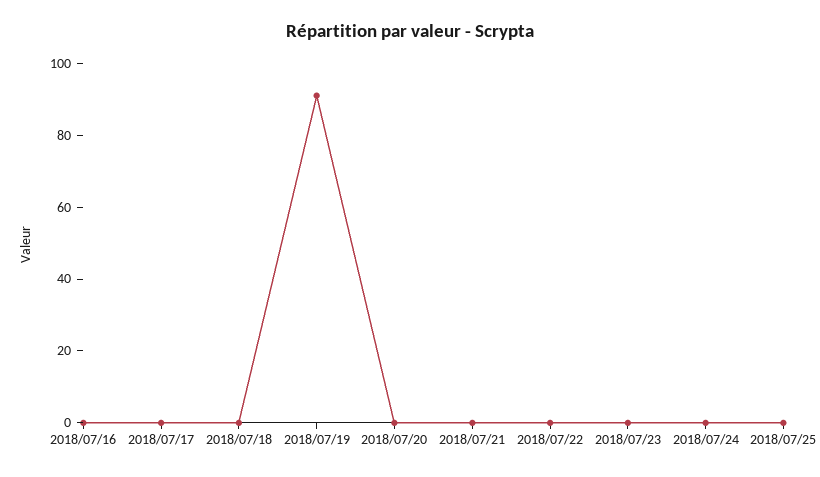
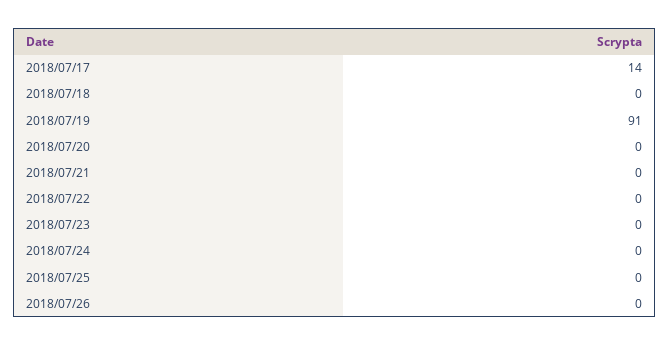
2018/07/16: 0 -> none
2018/07/17: 0 -> 14
2018/07/26: none -> 0

